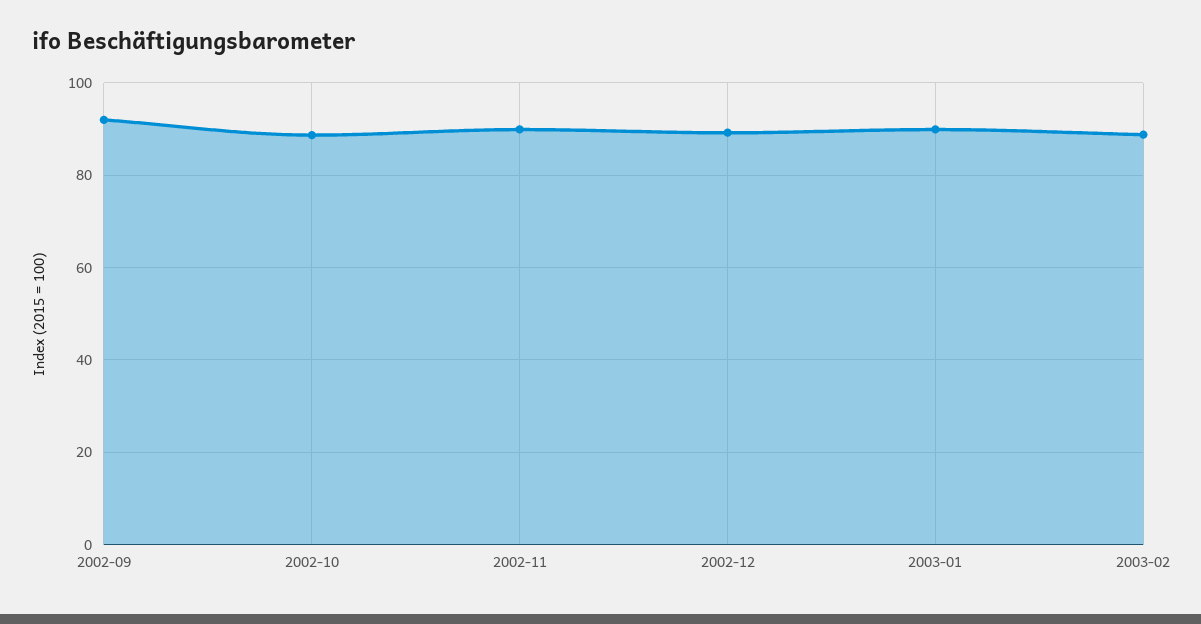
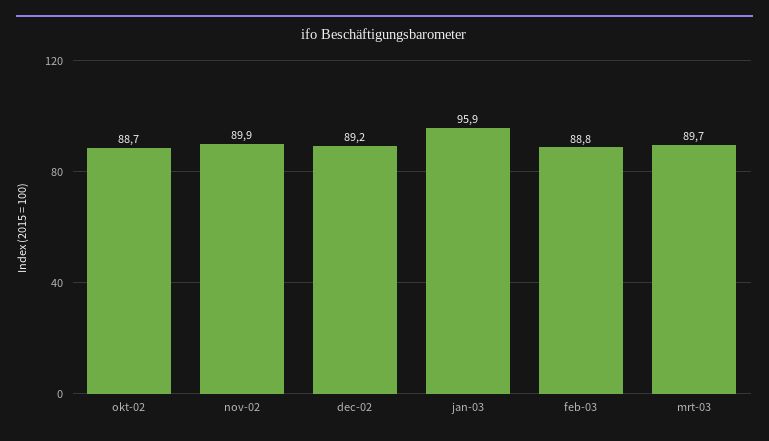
2002-09: 92 -> none
2003-01: 90 -> 95.9
mrt-03: none -> 89.7

